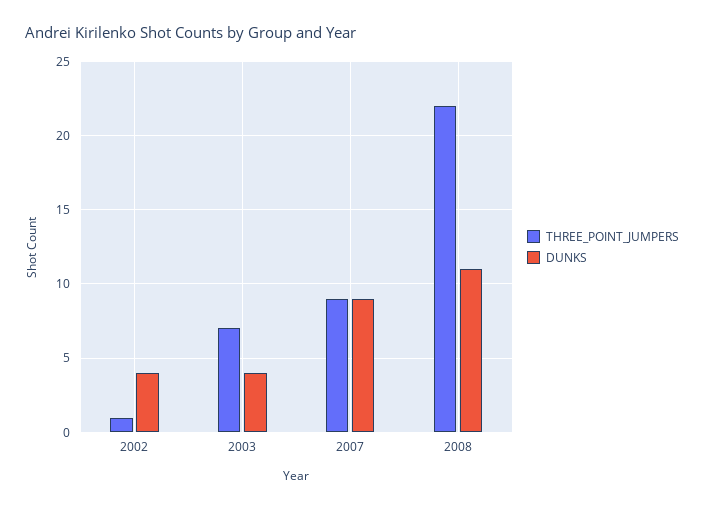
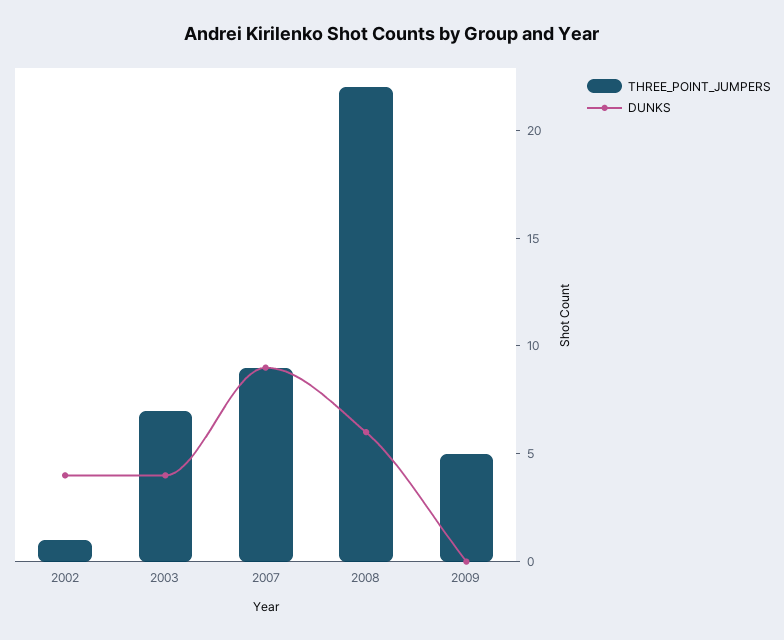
DUNKS, 2008: 11 -> 6
THREE_POINT_JUMPERS, 2009: none -> 5
DUNKS, 2009: none -> 0

